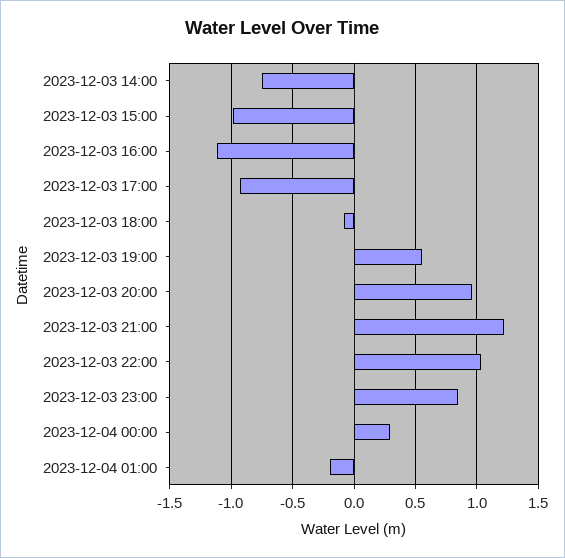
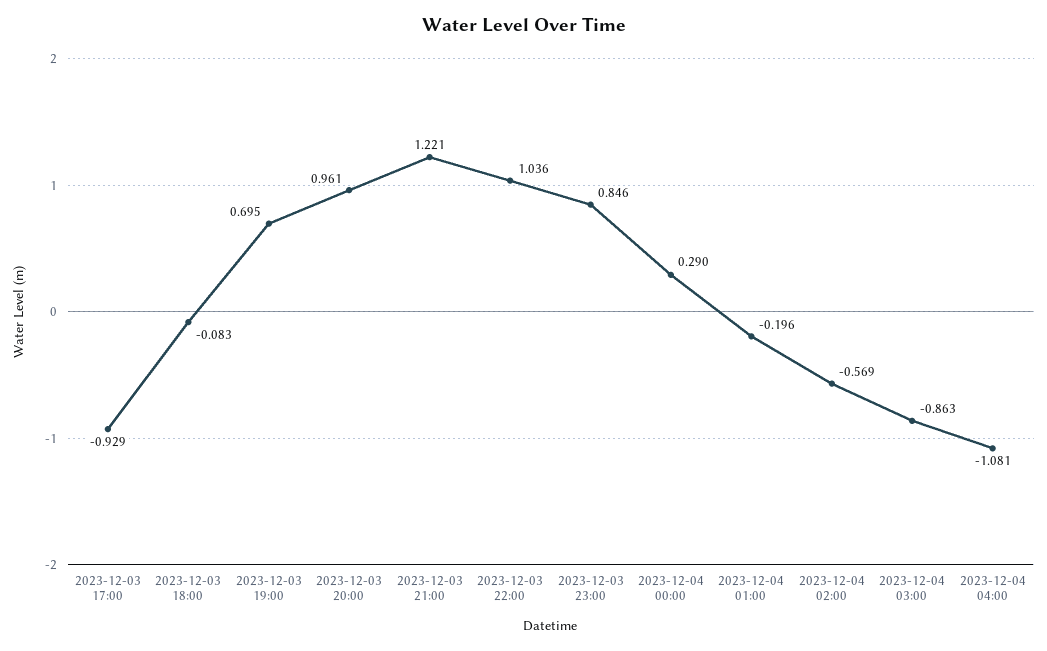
2023-12-03 14:00: -0.75 -> none
2023-12-03 15:00: -1 -> none
2023-12-03 16:00: -1.1 -> none
2023-12-03 19:00: 0.55 -> 0.695
2023-12-04 02:00: none -> -0.569
2023-12-04 03:00: none -> -0.863
2023-12-04 04:00: none -> -1.081

